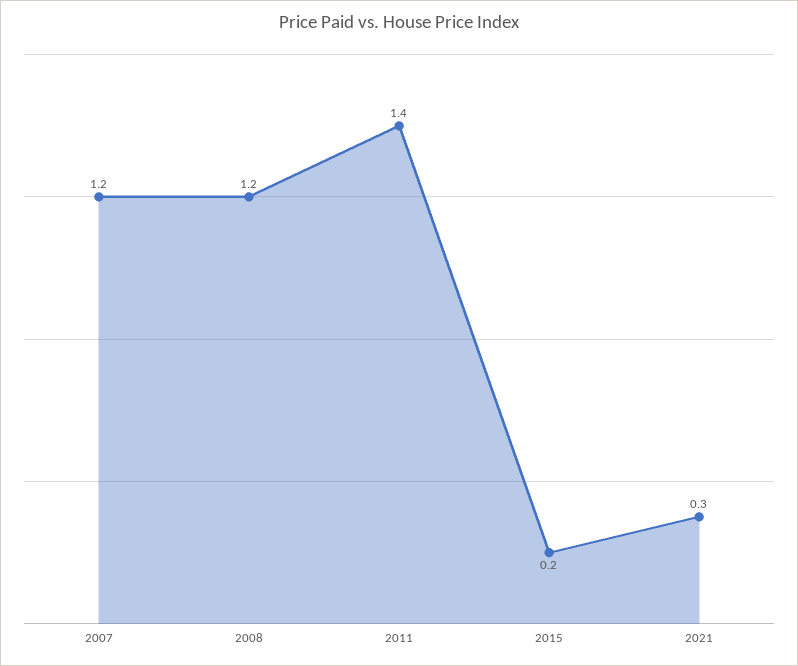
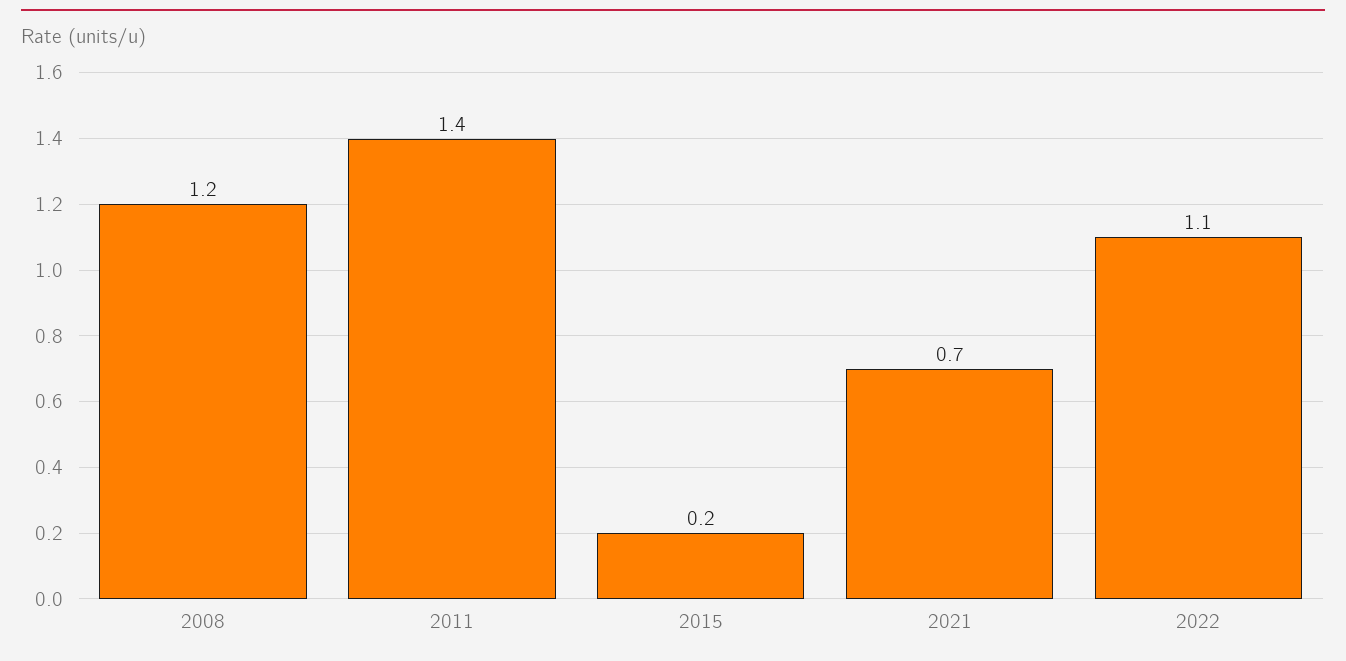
2007: 1.2 -> none
2021: 0.3 -> 0.7
2022: none -> 1.1

